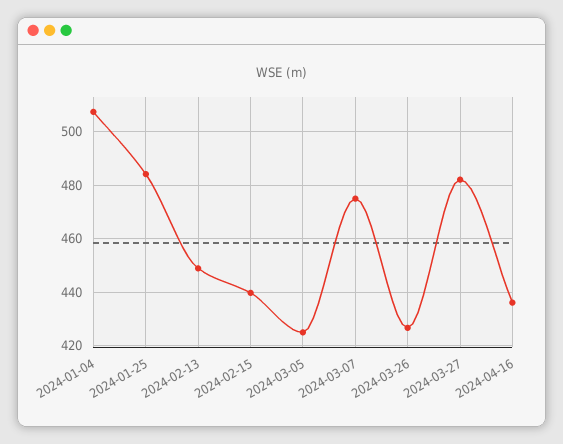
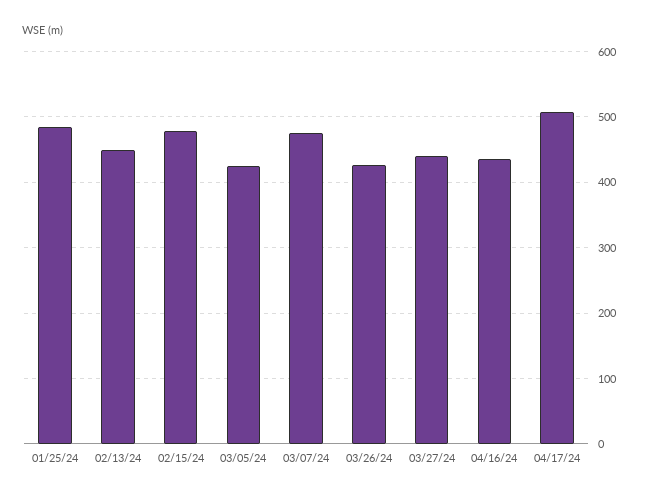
2024-01-04: 507.5 -> none
2024-02-15: 440 -> 480
2024-03-27: 482.5 -> 440
04/17/24: none -> 510

